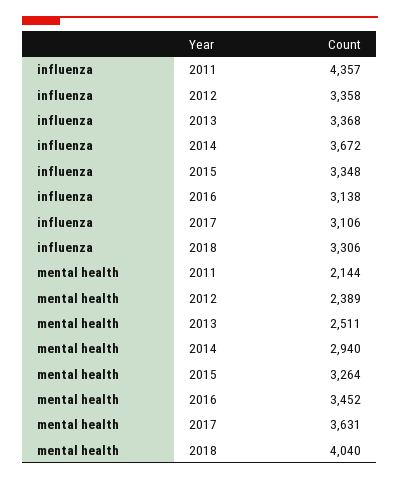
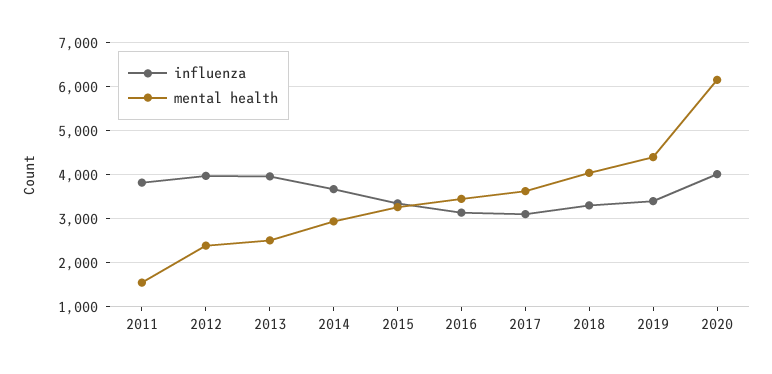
influenza, 2011: 4357 -> 3800
influenza, 2012: 3358 -> 4000
influenza, 2013: 3368 -> 4000
mental health, 2011: 2144 -> 1600
influenza, 2019: none -> 3400
mental health, 2019: none -> 4400
influenza, 2020: none -> 4000
mental health, 2020: none -> 6200

